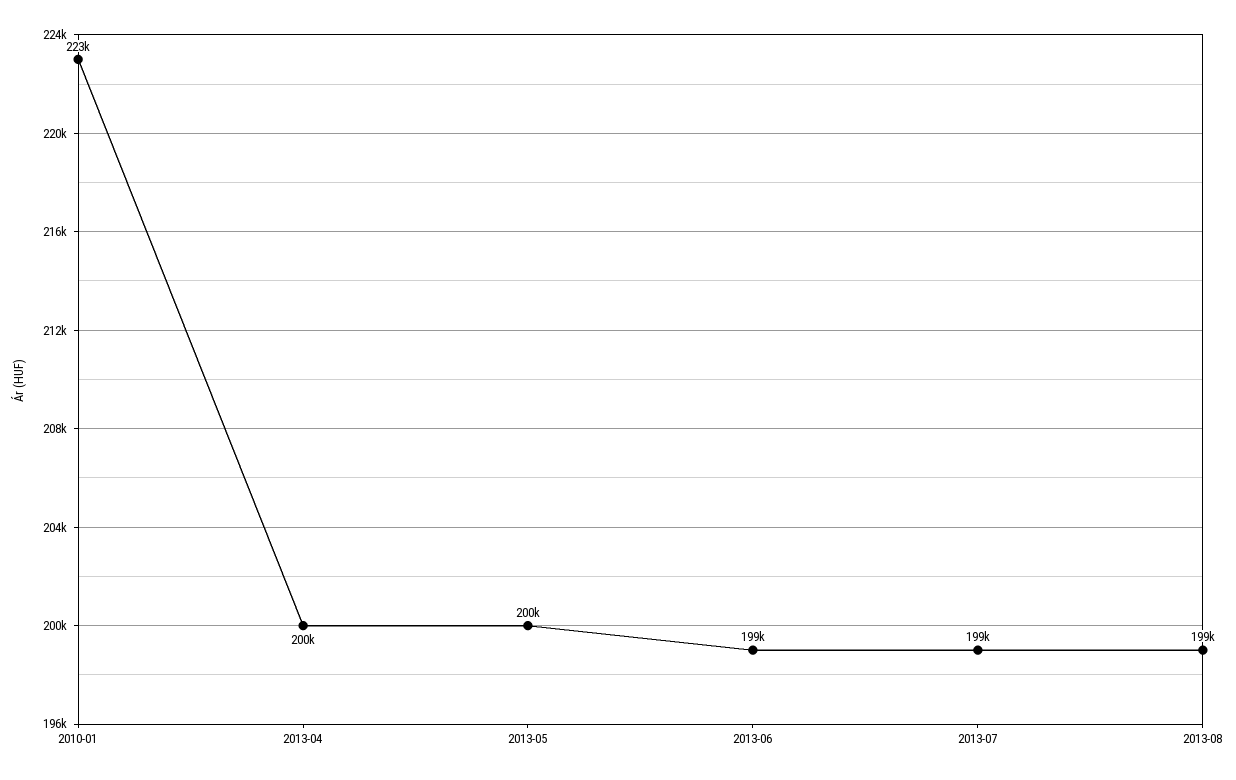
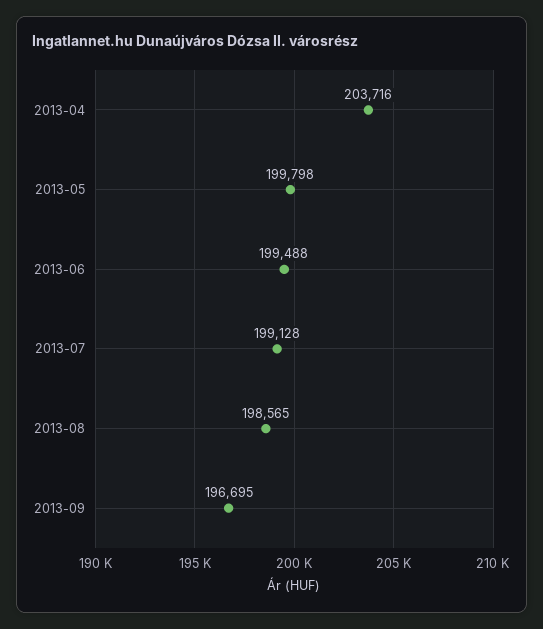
2010-01: 223000 -> none
2013-04: 200000 -> 203716
2013-09: none -> 196695

